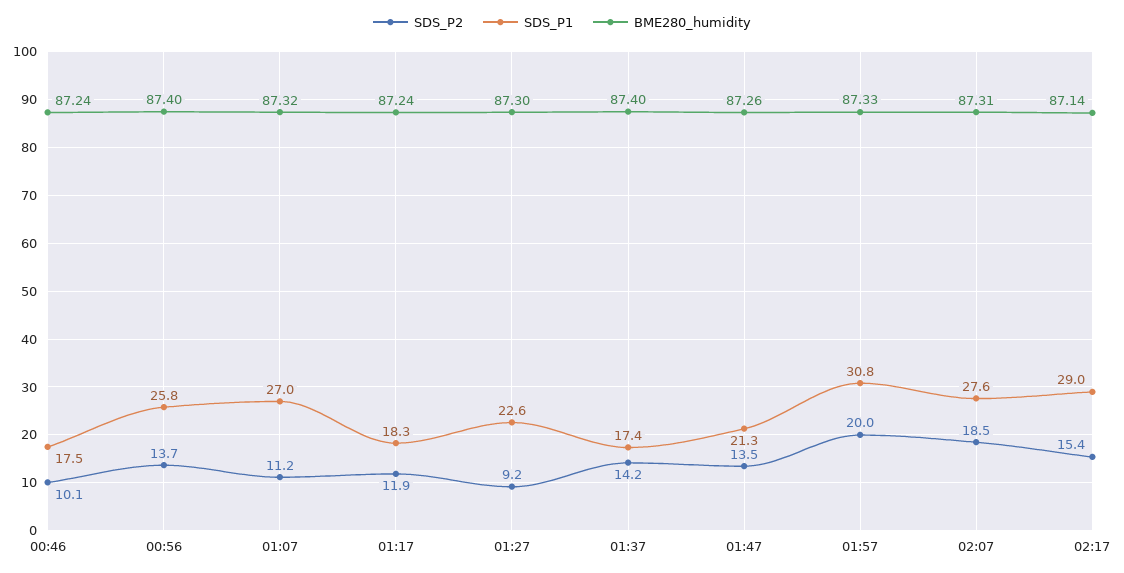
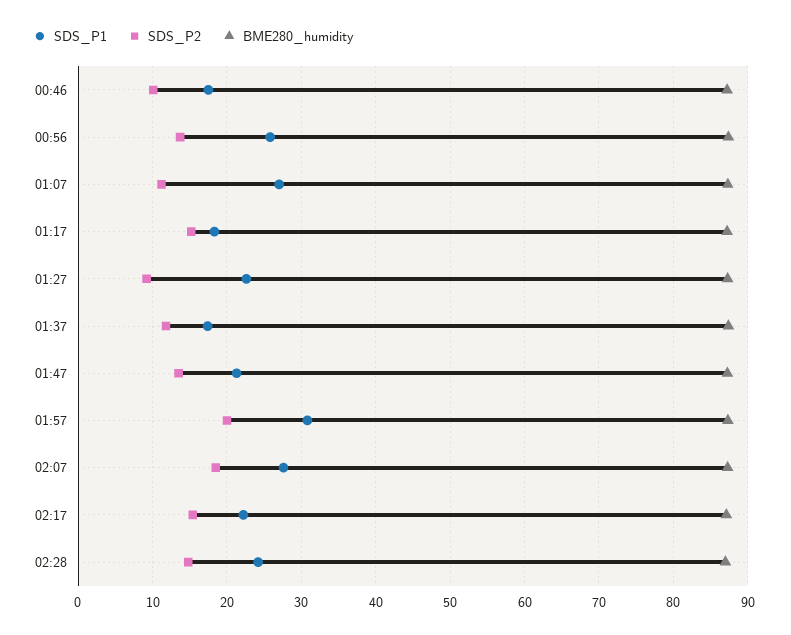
SDS_P2, 01:17: 11.9 -> 15
SDS_P2, 01:37: 14.2 -> 12
SDS_P1, 02:17: 29 -> 22
SDS_P1, 02:28: none -> 24
SDS_P2, 02:28: none -> 15
BME280_humidity, 02:28: none -> 87

